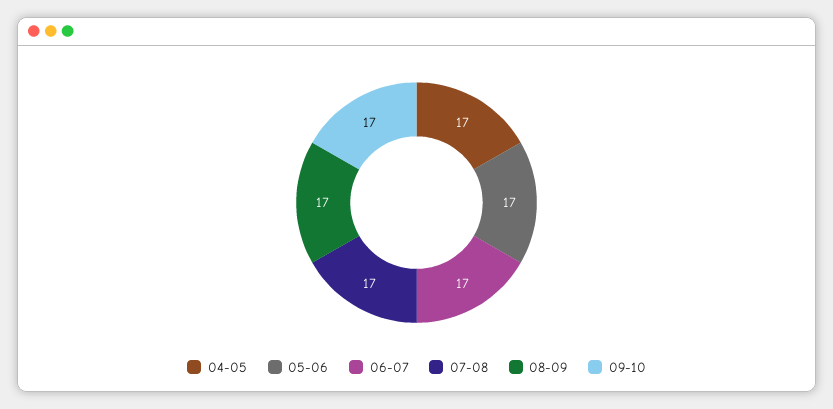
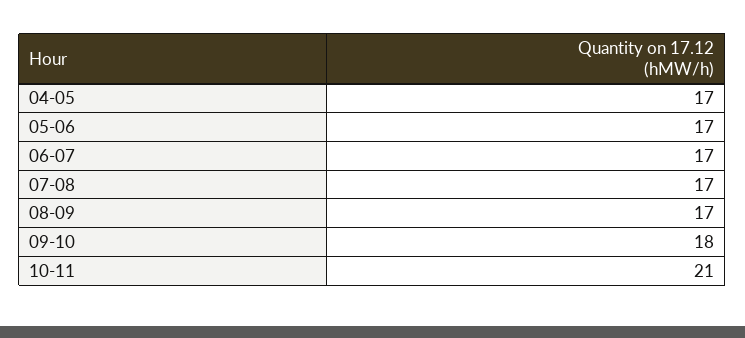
09-10: 17 -> 18
10-11: none -> 21

